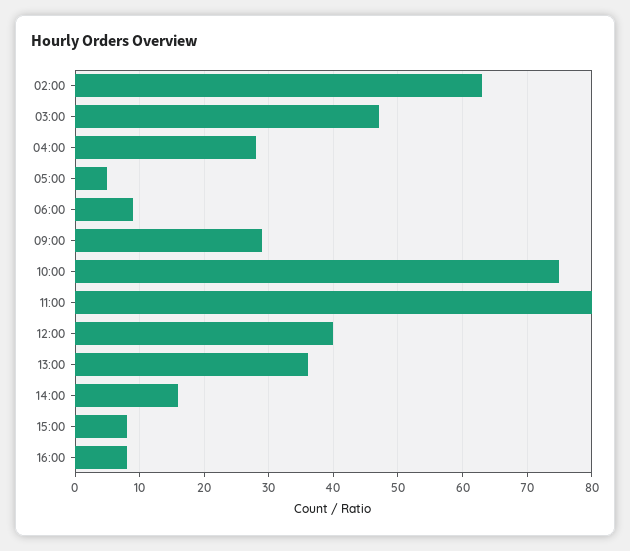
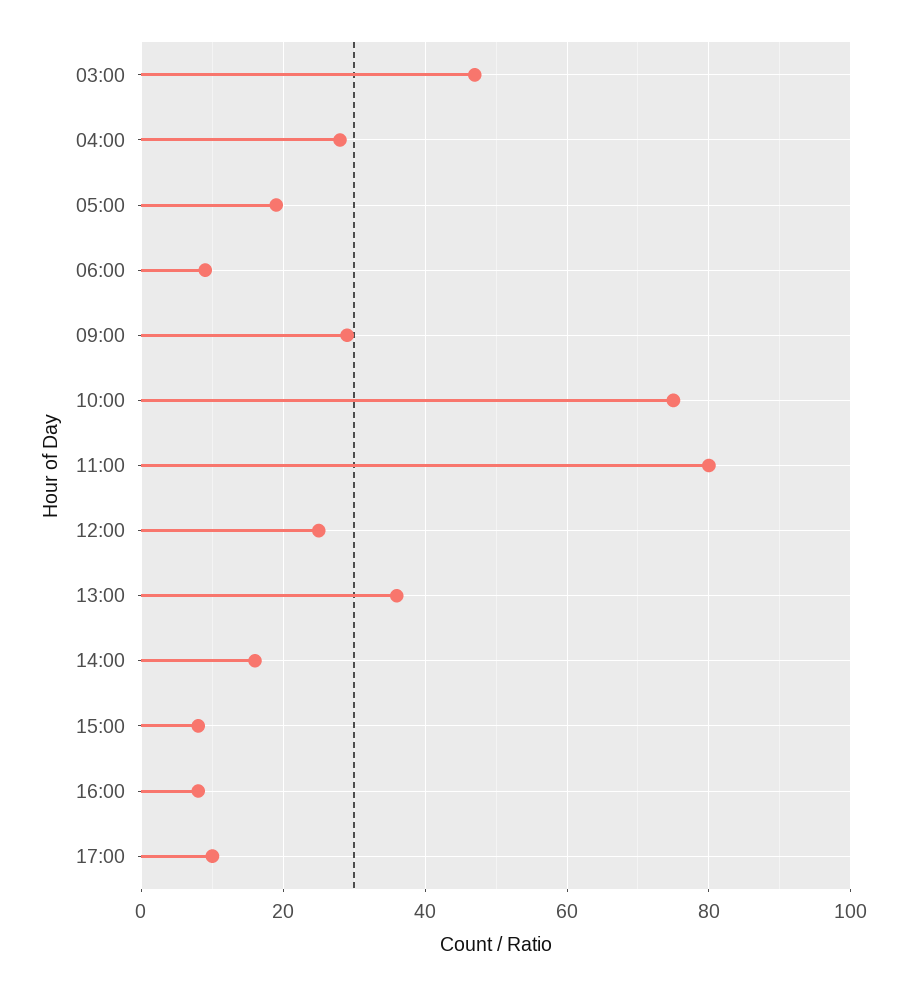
02:00: 63 -> none
05:00: 5 -> 20
12:00: 40 -> 25
17:00: none -> 10

